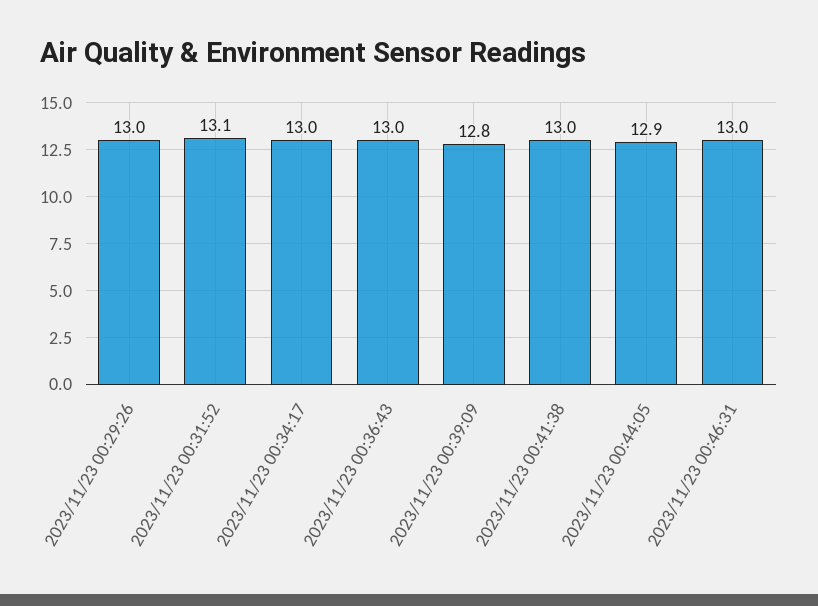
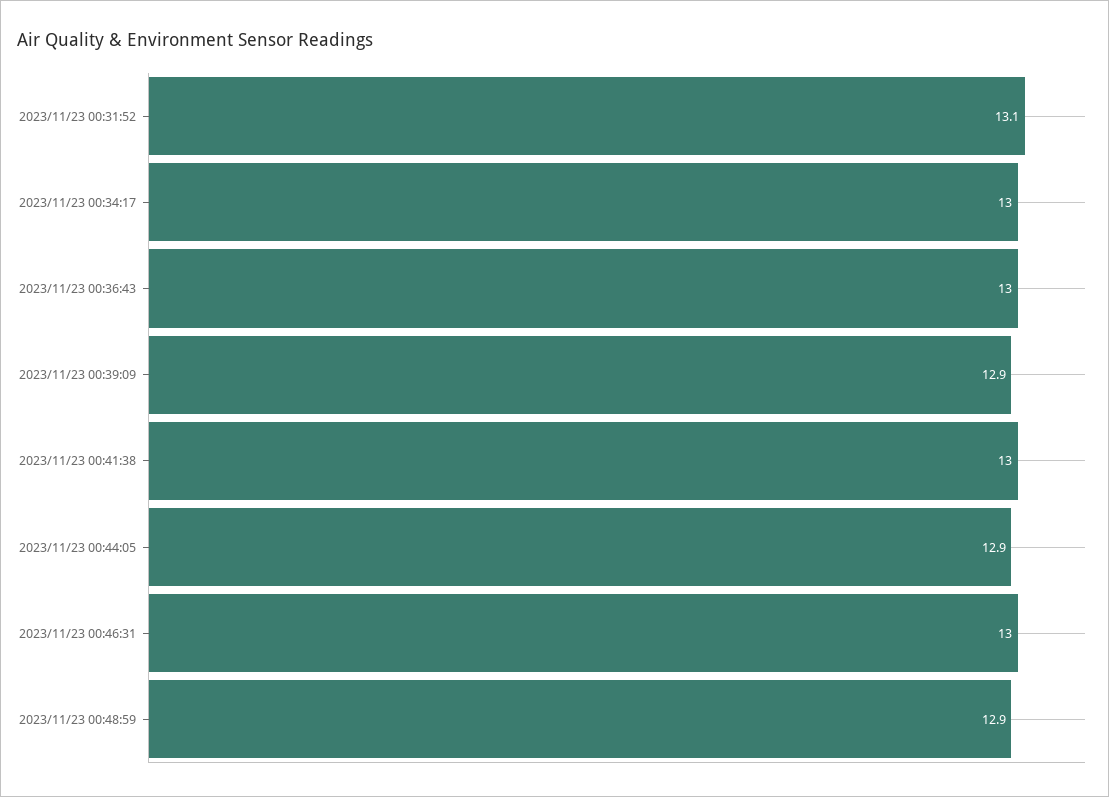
2023/11/23 00:29:26: 13 -> none
2023/11/23 00:39:09: 12.8 -> 12.9
2023/11/23 00:48:59: none -> 12.9

